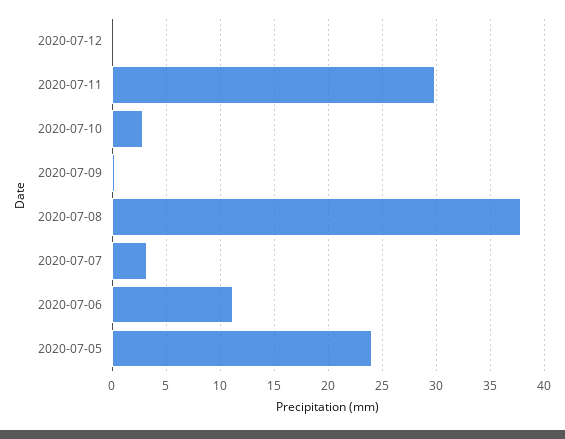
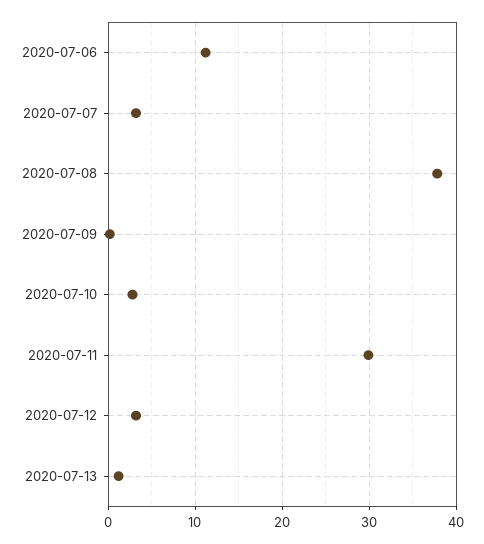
2020-07-12: 0 -> 3
2020-07-05: 24 -> none
2020-07-13: none -> 1

